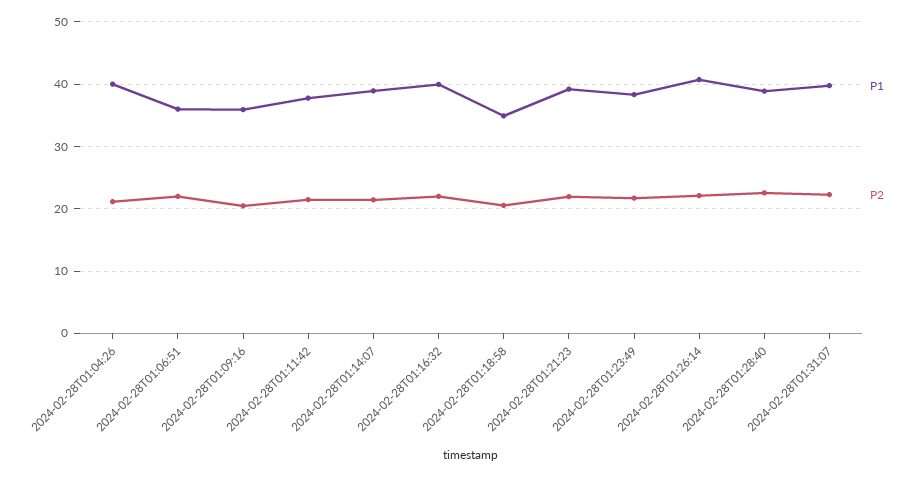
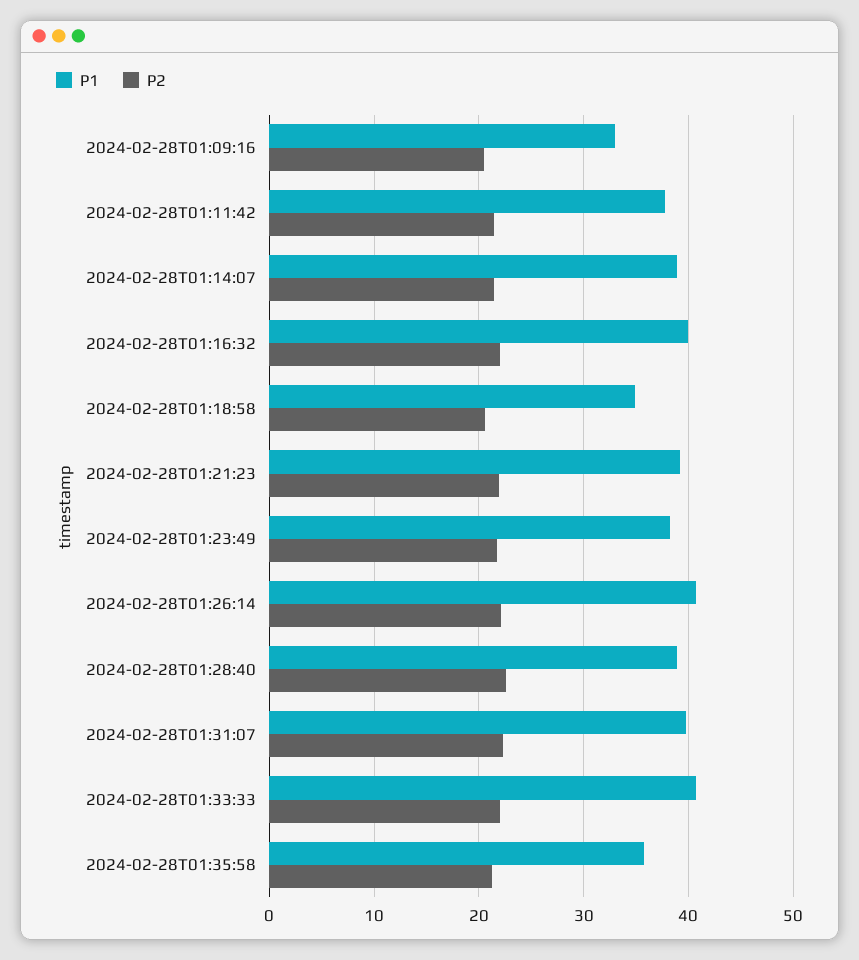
P1, 2024-02-28T01:04:26: 40 -> none
P2, 2024-02-28T01:04:26: 21 -> none
P1, 2024-02-28T01:06:51: 36 -> none
P2, 2024-02-28T01:06:51: 22 -> none
P1, 2024-02-28T01:09:16: 36 -> 33
P1, 2024-02-28T01:33:33: none -> 41
P2, 2024-02-28T01:33:33: none -> 22
P1, 2024-02-28T01:35:58: none -> 36
P2, 2024-02-28T01:35:58: none -> 21

